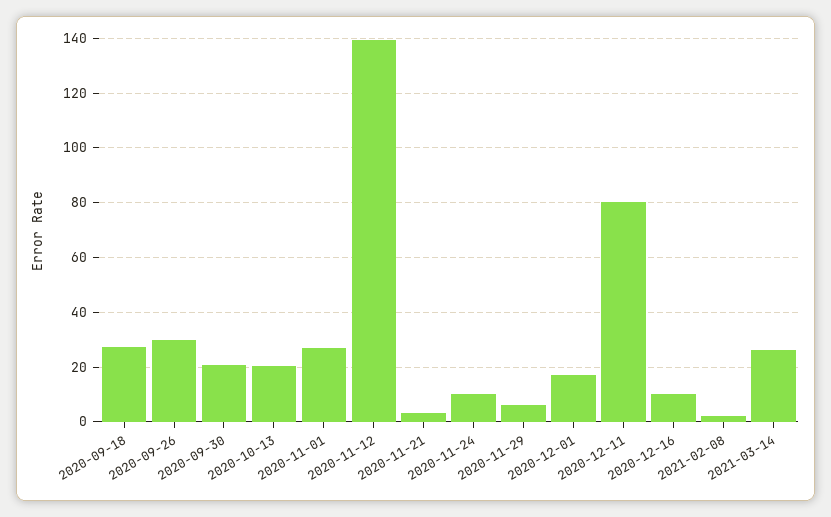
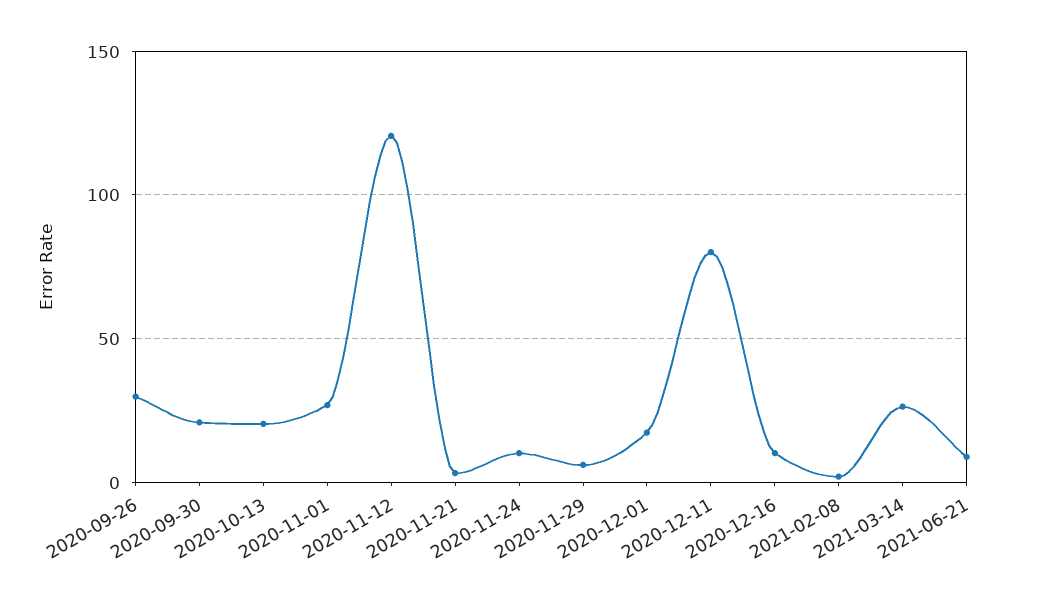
2020-09-18: 27.5 -> none
2020-11-12: 140 -> 120
2021-06-21: none -> 10

